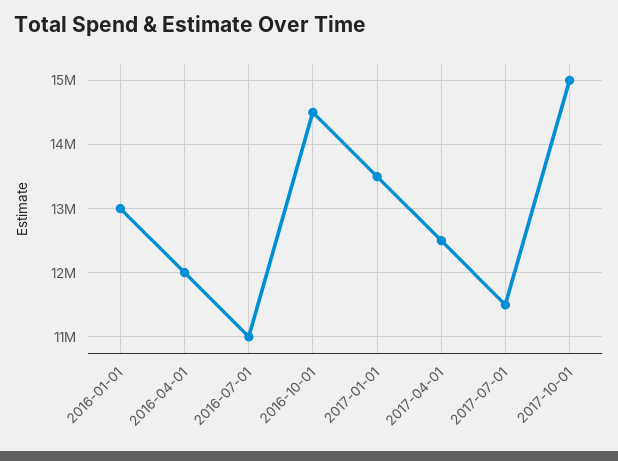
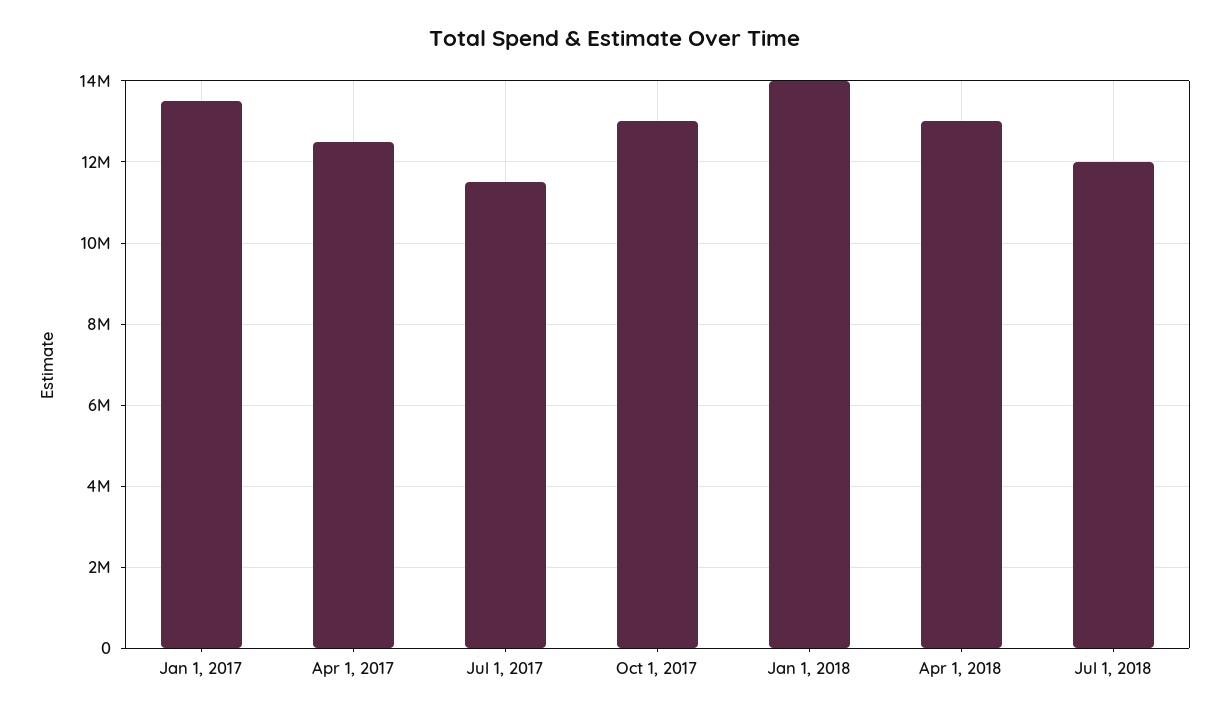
2016-01-01: 13000000 -> none
2016-04-01: 12000000 -> none
2016-07-01: 11000000 -> none
2016-10-01: 14500000 -> none
2017-10-01: 15000000 -> 13000000
Jan 1, 2018: none -> 14000000
Apr 1, 2018: none -> 13000000
Jul 1, 2018: none -> 12000000

